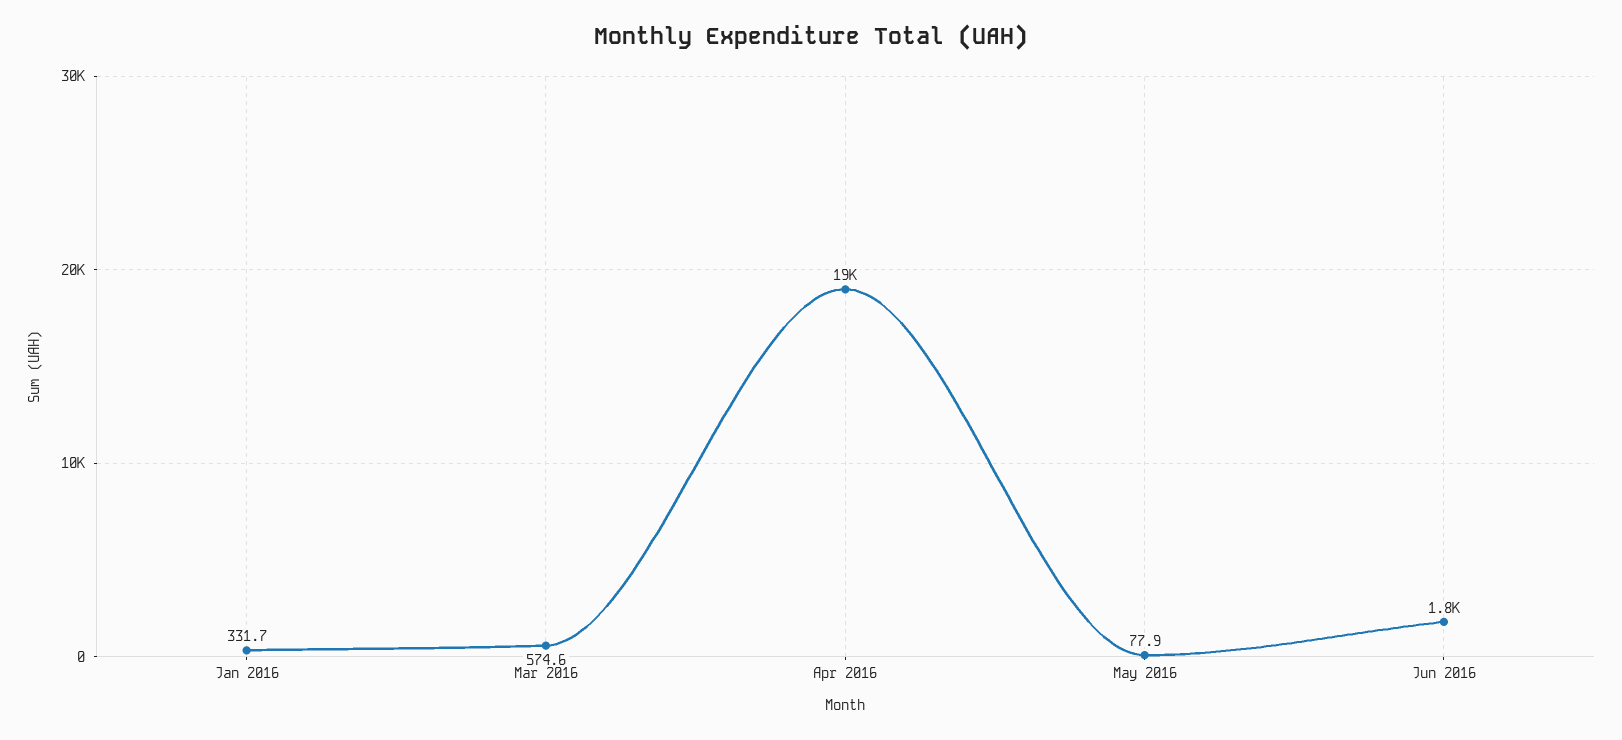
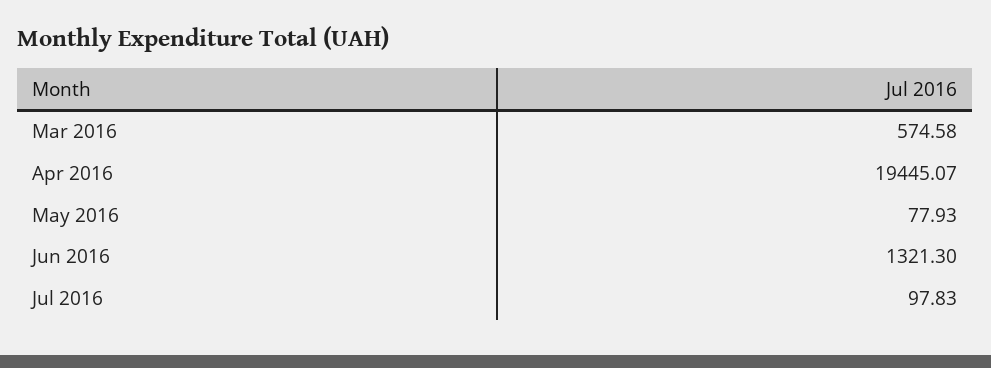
Jan 2016: 331.7 -> none
Jun 2016: 1800 -> 1321.3
Jul 2016: none -> 97.83

